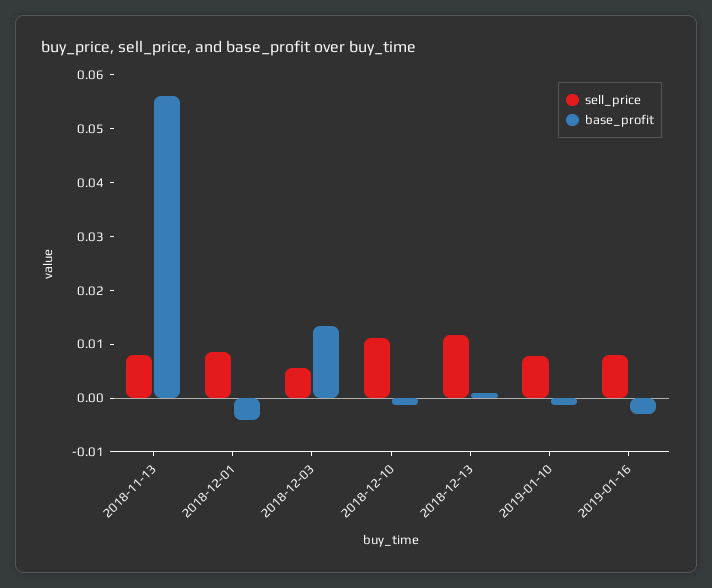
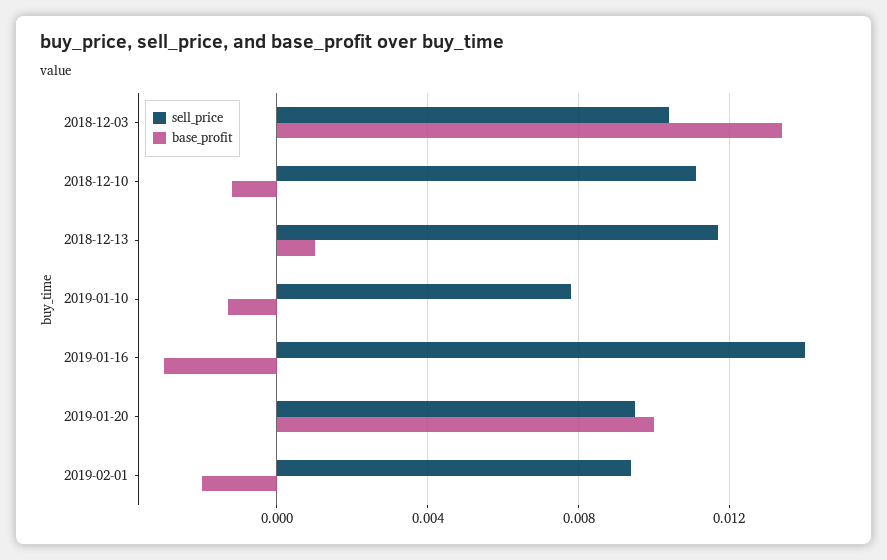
sell_price, 2018-11-13: 0.008 -> none
base_profit, 2018-11-13: 0.056 -> none
sell_price, 2018-12-01: 0.008 -> none
base_profit, 2018-12-01: -0.004 -> none
sell_price, 2018-12-03: 0.006 -> 0.0105
sell_price, 2019-01-16: 0.008 -> 0.014
sell_price, 2019-01-20: none -> 0.0095
base_profit, 2019-01-20: none -> 0.01
sell_price, 2019-02-01: none -> 0.0095
base_profit, 2019-02-01: none -> -0.002

